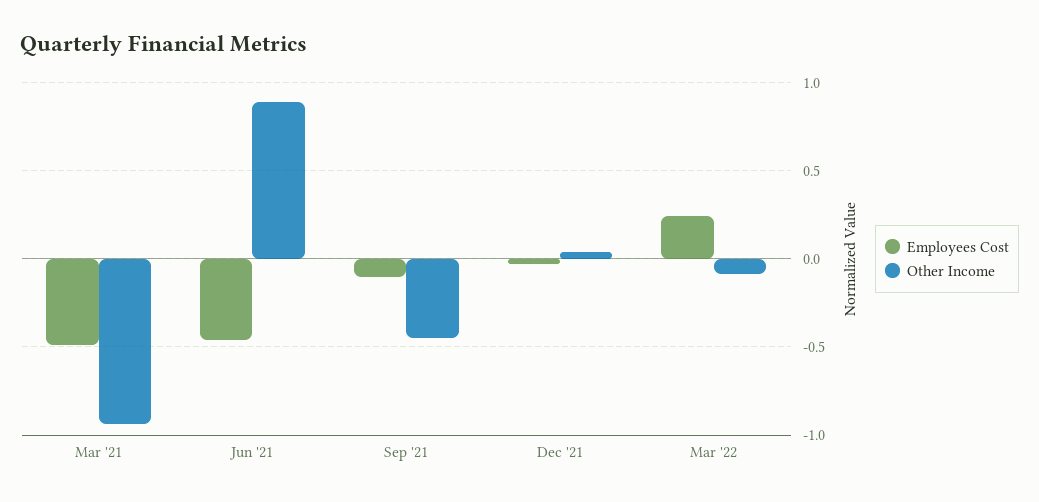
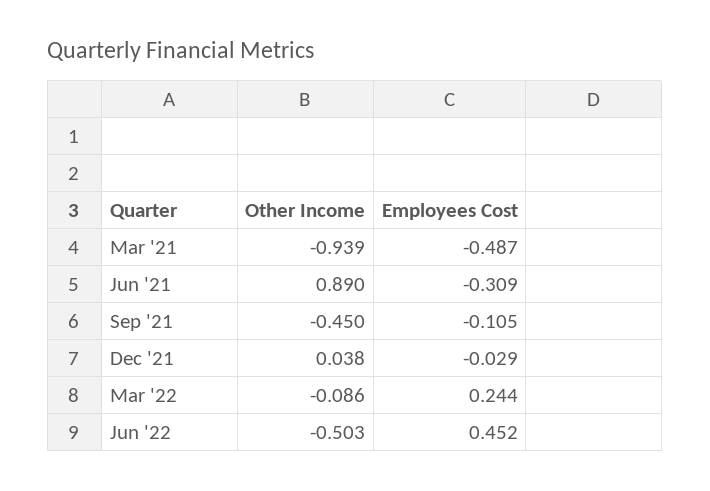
Employees Cost, Jun '21: -0.45 -> -0.309
Other Income, Jun '22: none -> -0.503
Employees Cost, Jun '22: none -> 0.452

